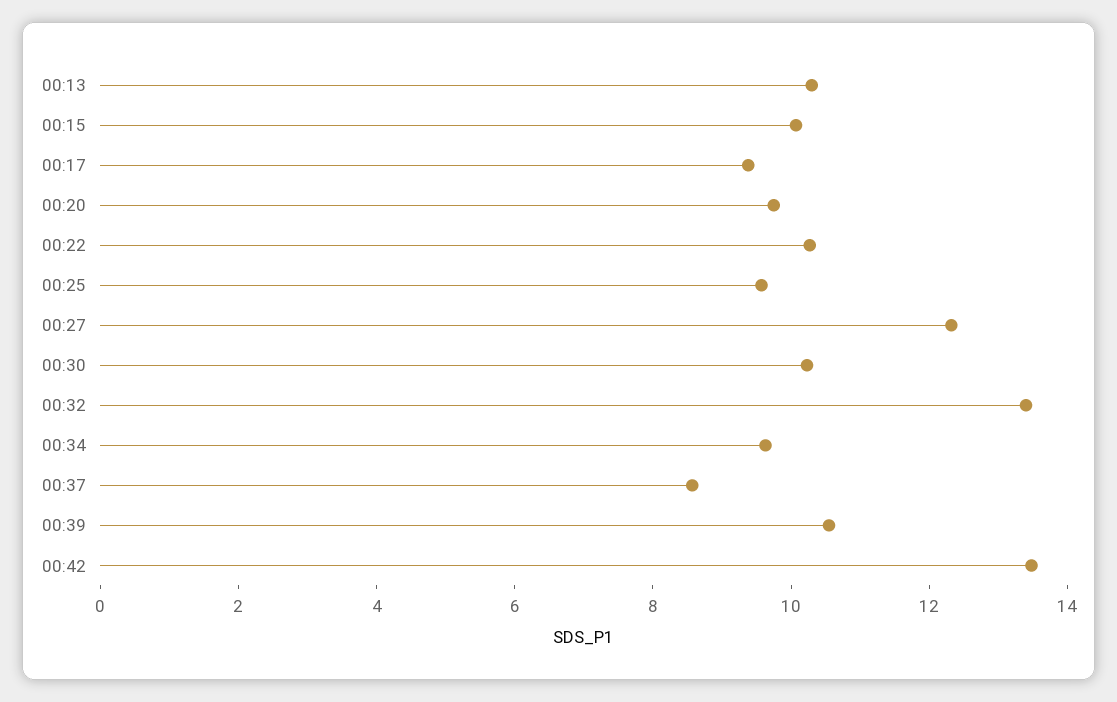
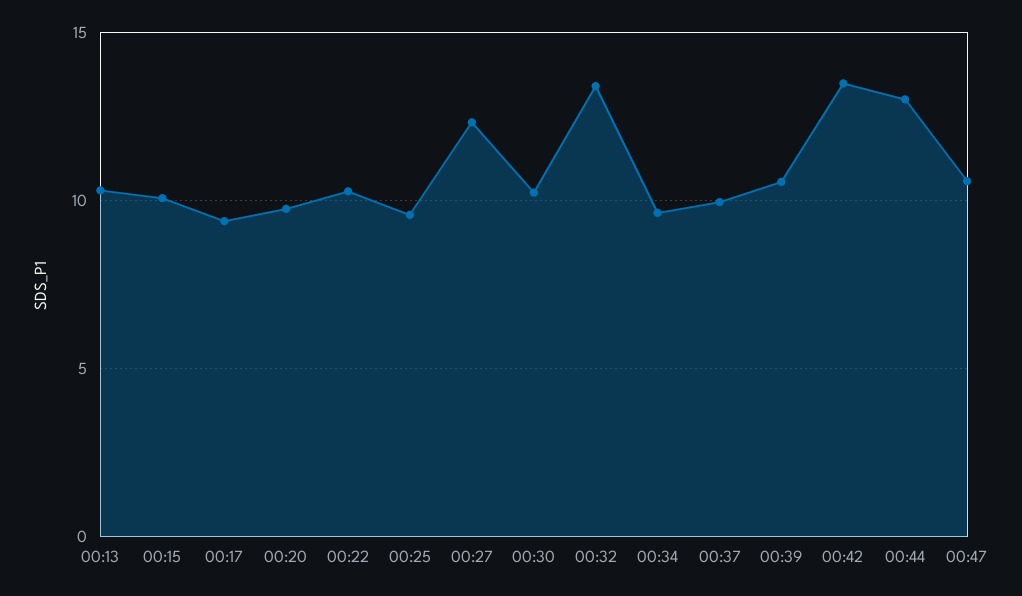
00:37: 8.5 -> 10
00:44: none -> 13
00:47: none -> 10.5

